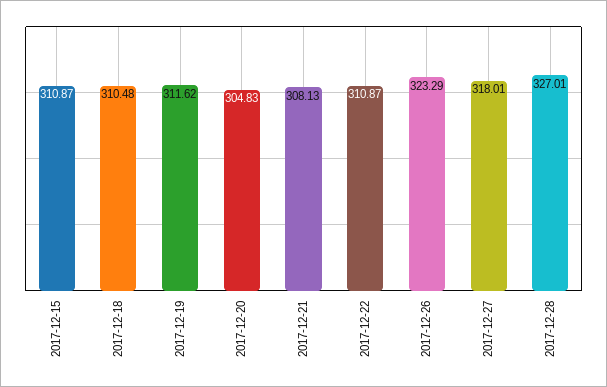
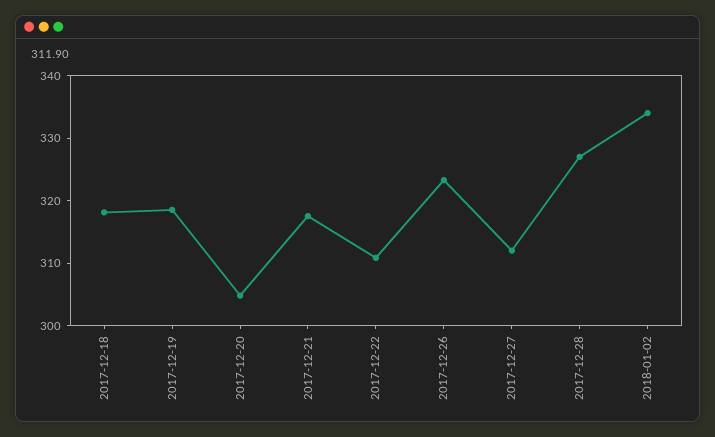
2017-12-15: 310.87 -> none
2017-12-18: 310.48 -> 318
2017-12-19: 311.62 -> 318
2017-12-21: 308.13 -> 318
2017-12-27: 318.01 -> 312
2018-01-02: none -> 334

